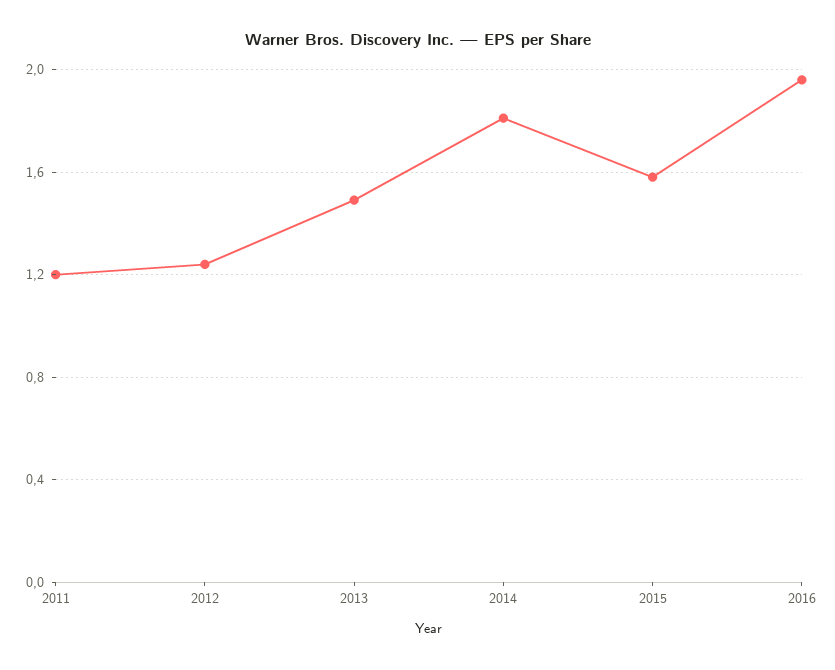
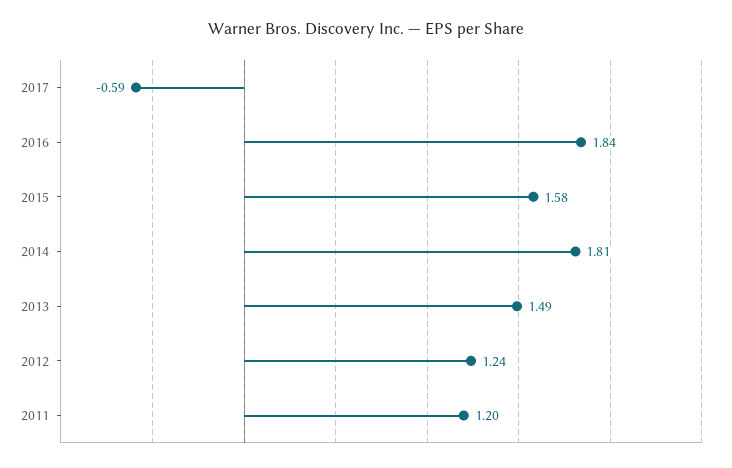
2016: 1.95 -> 1.84
2017: none -> -0.59

